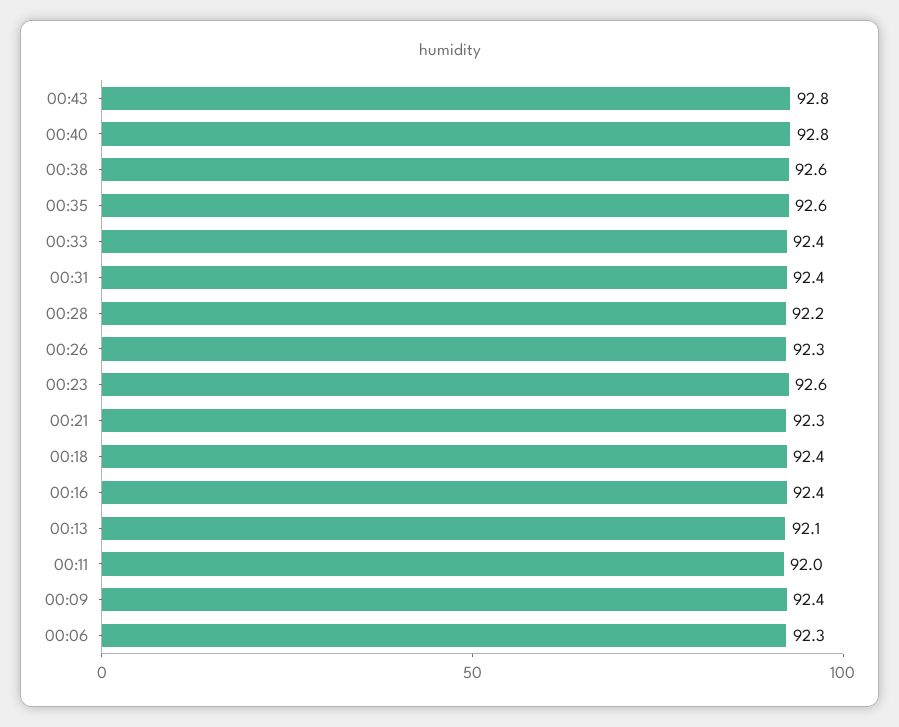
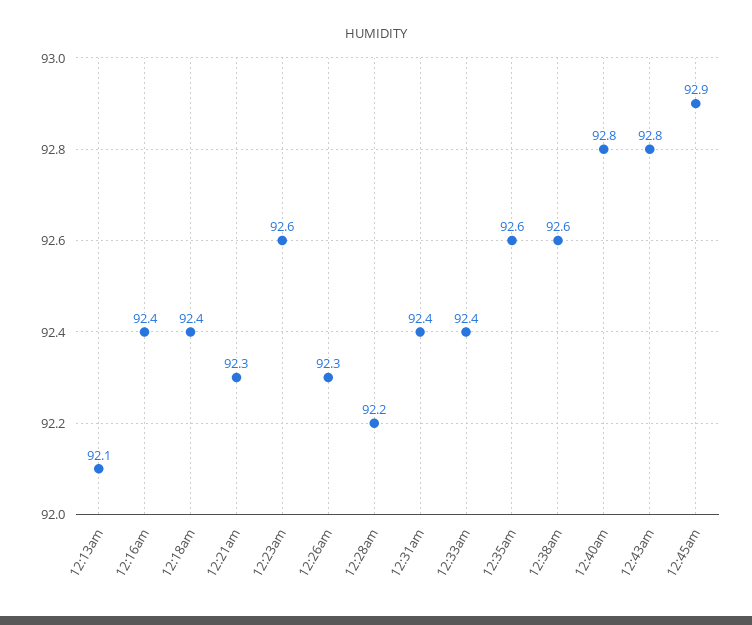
00:11: 92 -> none
00:09: 92.4 -> none
00:06: 92.3 -> none
12:45am: none -> 92.9

